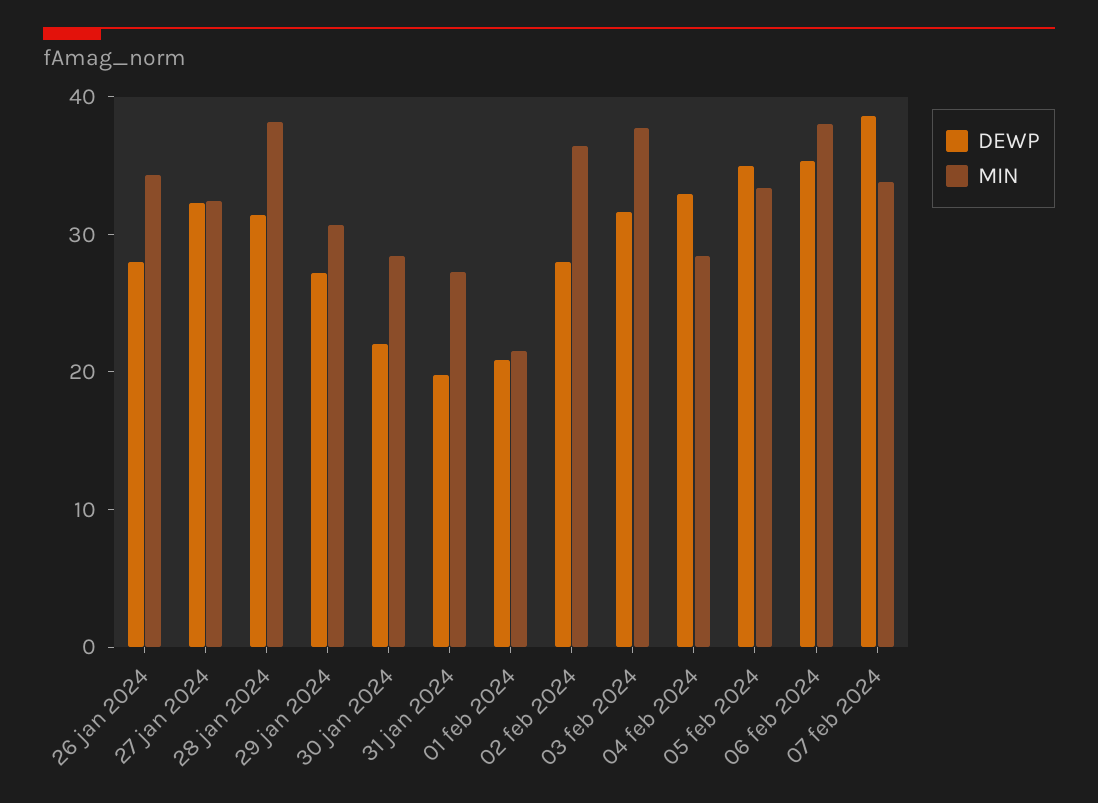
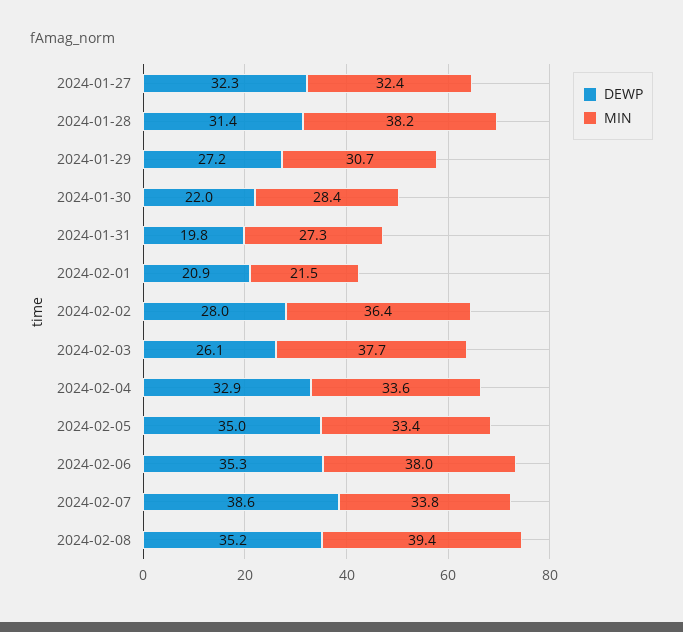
DEWP, 26 jan 2024: 28 -> none
MIN, 26 jan 2024: 34 -> none
DEWP, 03 feb 2024: 32 -> 26.1
MIN, 04 feb 2024: 28 -> 33.6
DEWP, 2024-02-08: none -> 35.2
MIN, 2024-02-08: none -> 39.4

